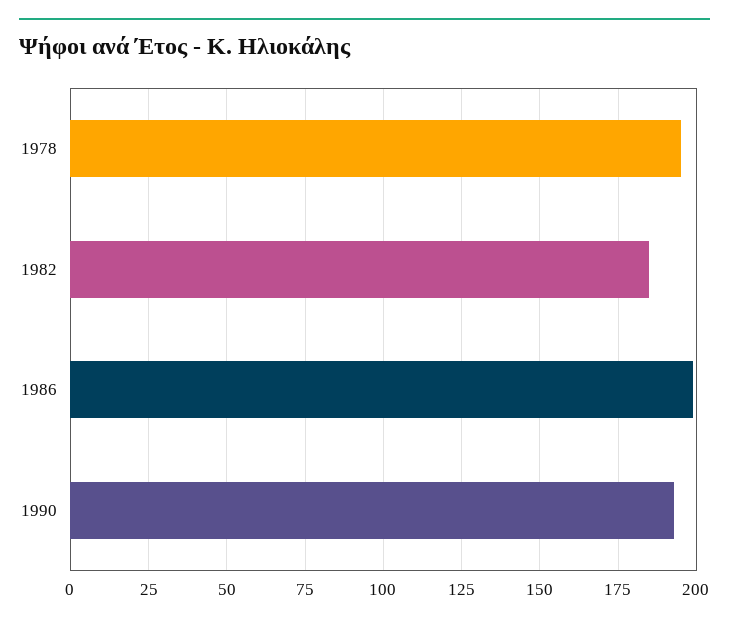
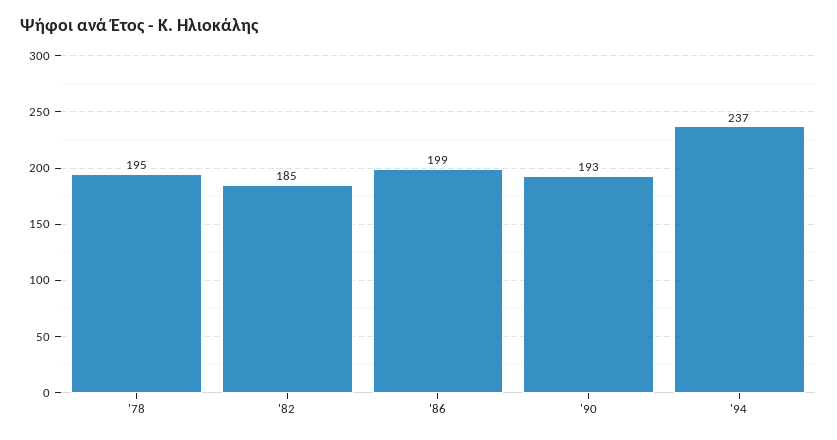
'94: none -> 237

